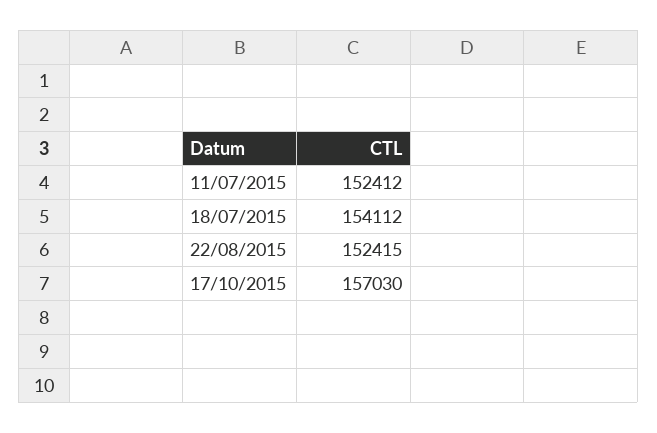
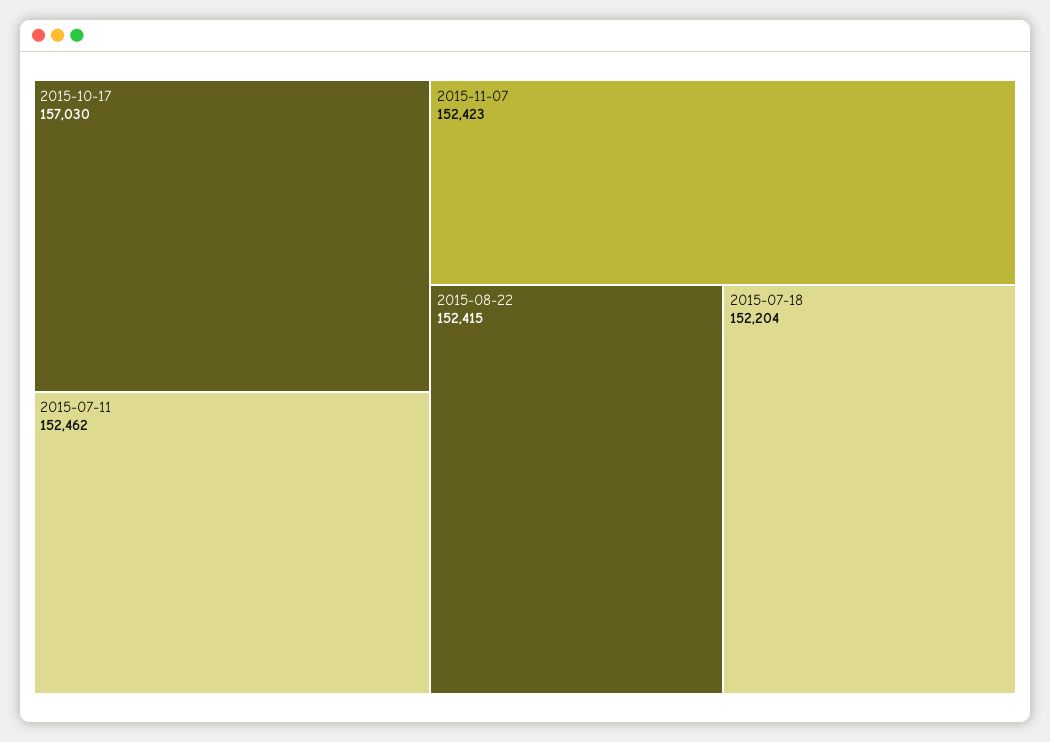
11/07/2015: 152412 -> 152462
18/07/2015: 154112 -> 152204
2015-11-07: none -> 152423

